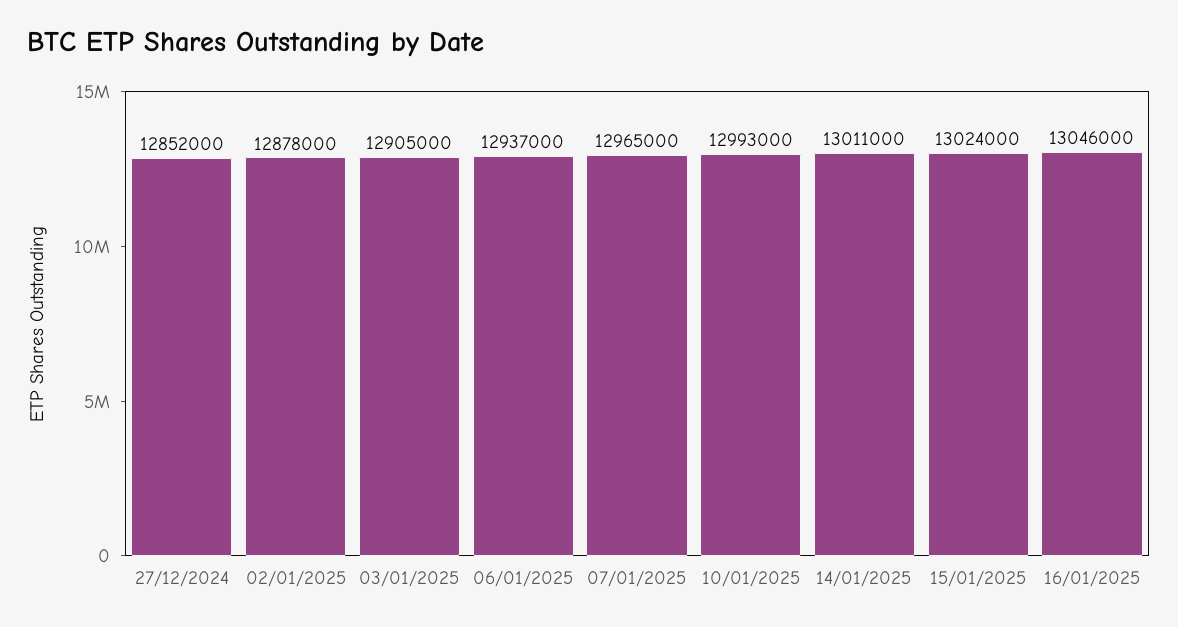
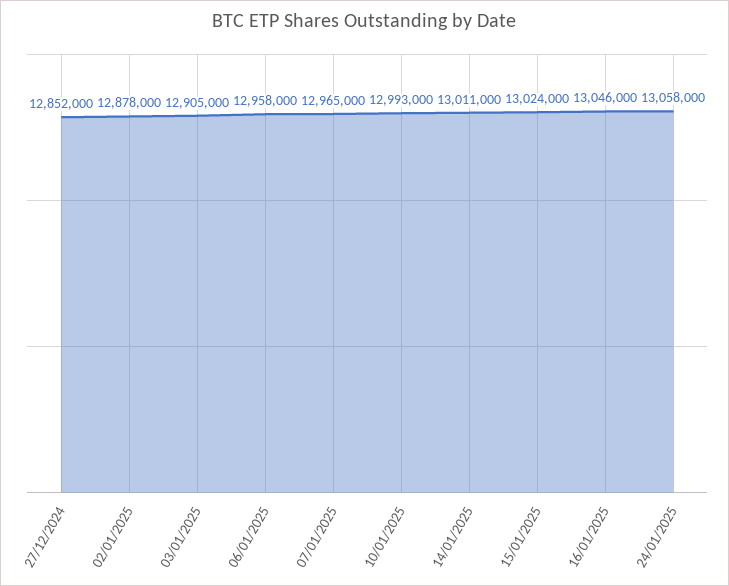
06/01/2025: 12937000 -> 12958000
24/01/2025: none -> 13058000

